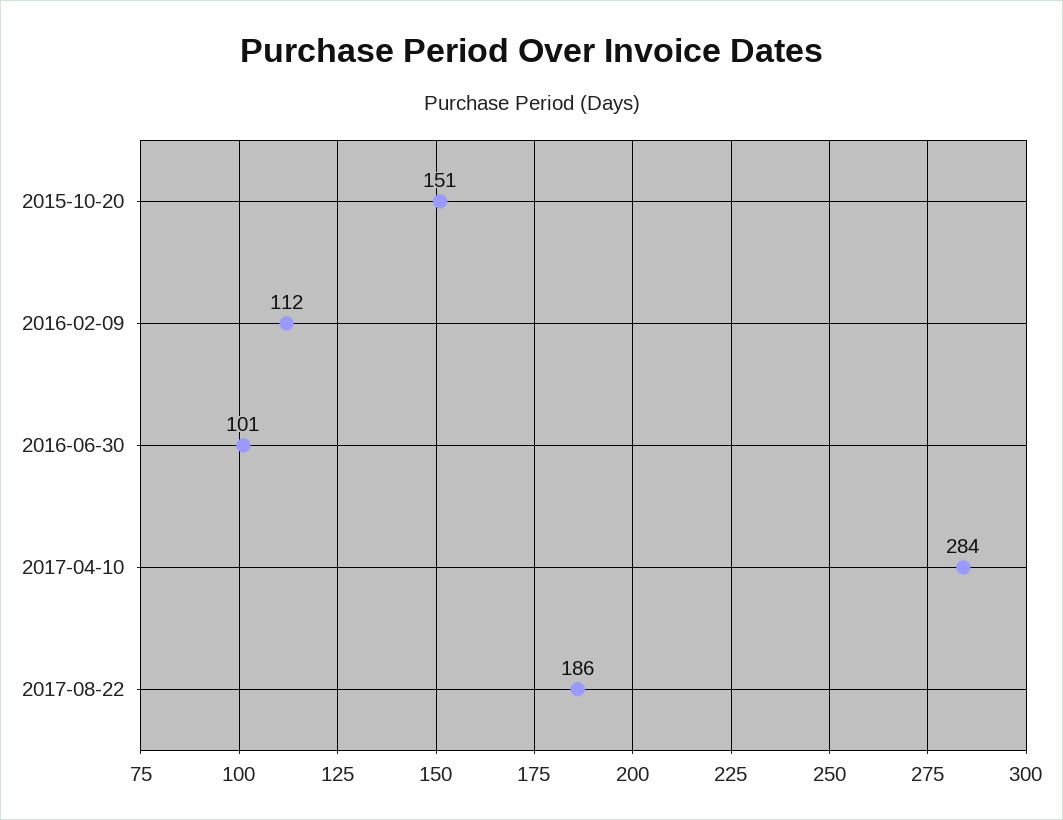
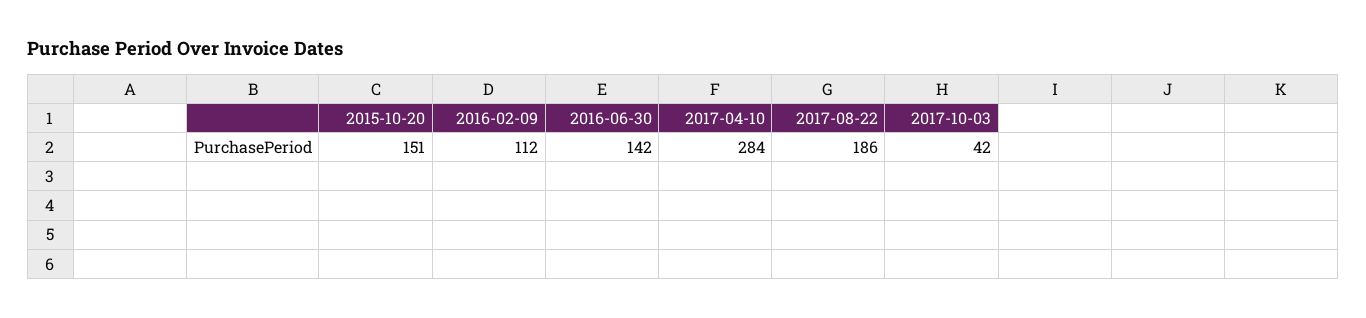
2016-06-30: 101 -> 142
2017-10-03: none -> 42

